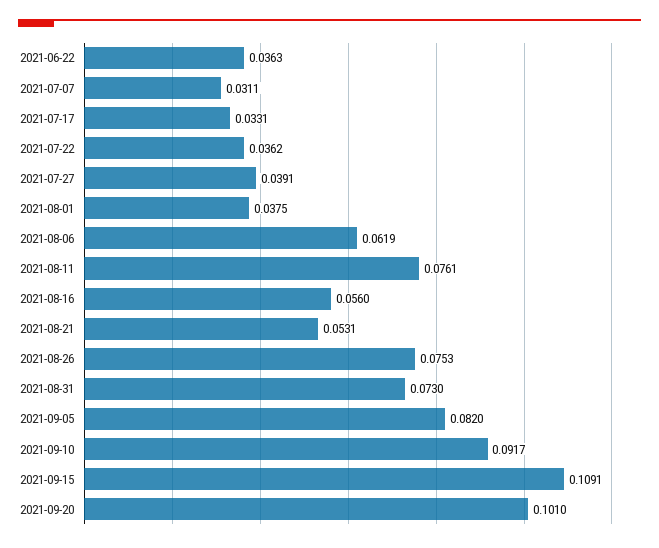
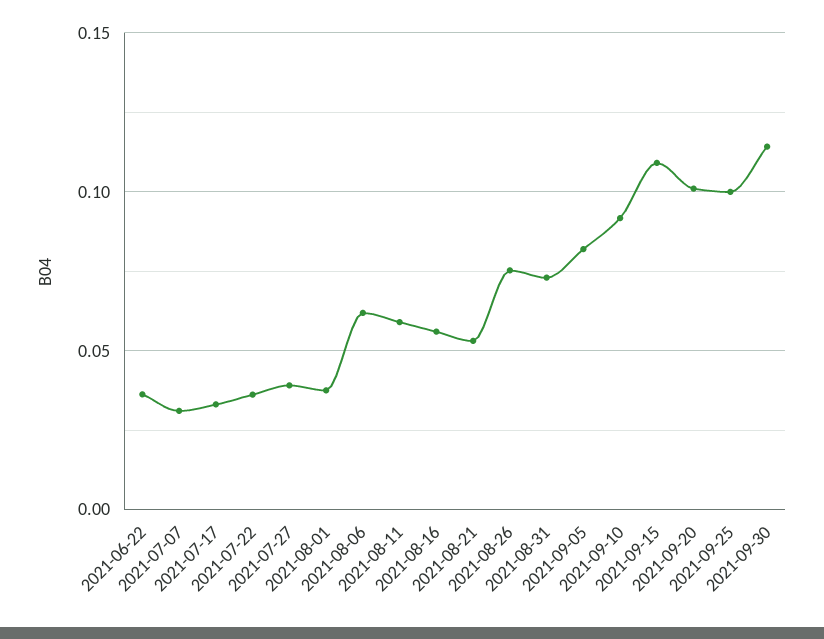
2021-08-11: 0.0761 -> 0.06
2021-09-25: none -> 0.1
2021-09-30: none -> 0.115

